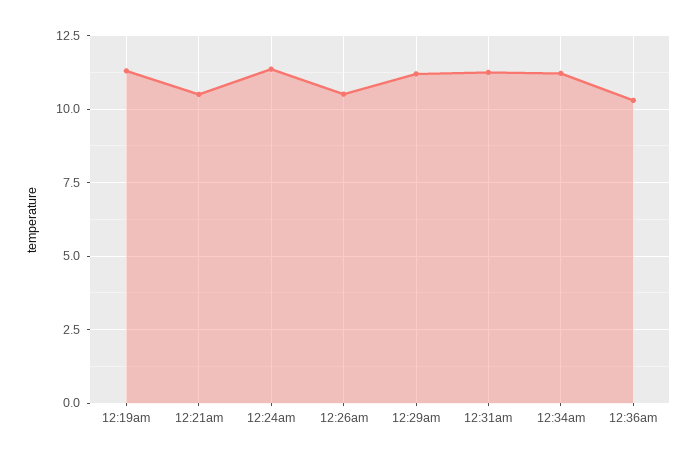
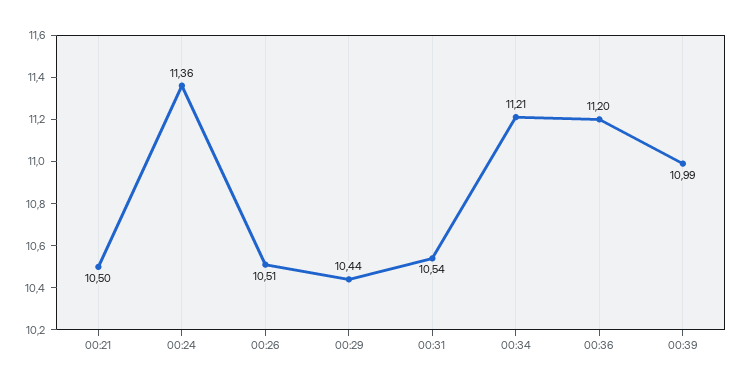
12:19am: 11.25 -> none
12:29am: 11.25 -> 10.44
12:31am: 11.25 -> 10.54
12:36am: 10.25 -> 11.2
00:39: none -> 10.99

